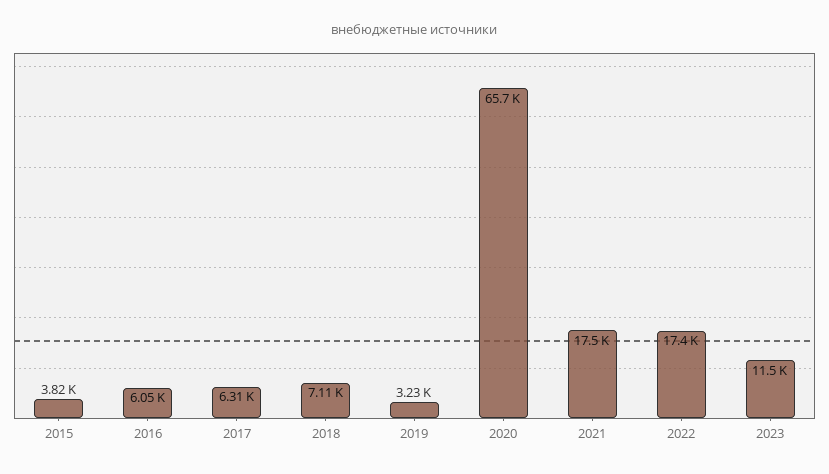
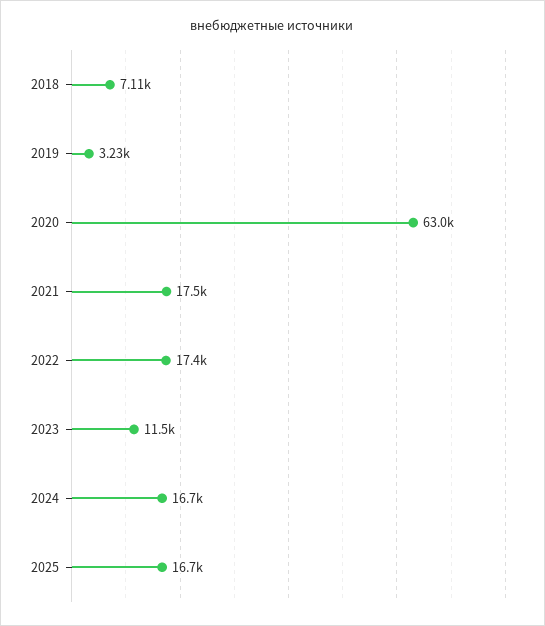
2015: 3820 -> none
2016: 6050 -> none
2017: 6310 -> none
2020: 65700 -> 63000
2024: none -> 16700
2025: none -> 16700

